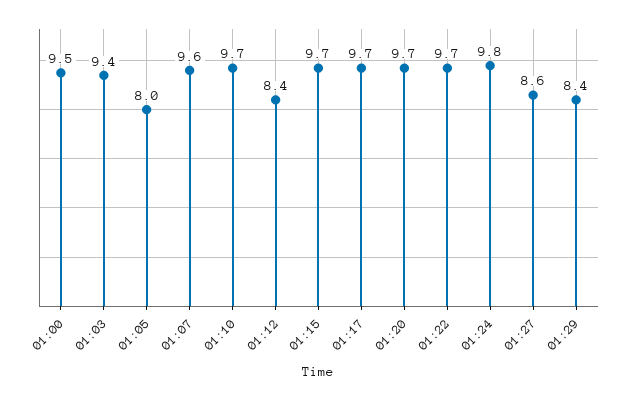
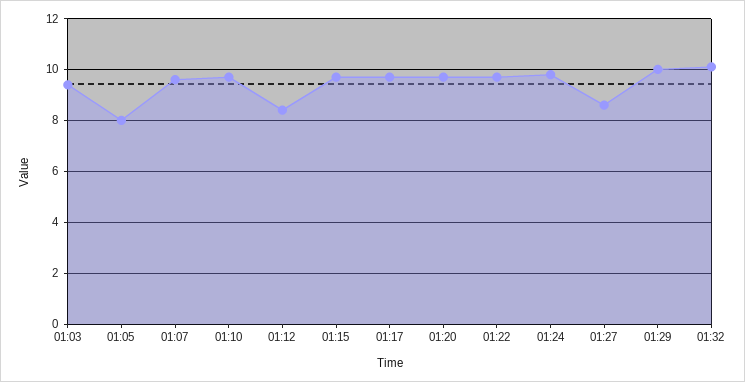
01:00: 9.5 -> none
01:29: 8.4 -> 10
01:32: none -> 10

